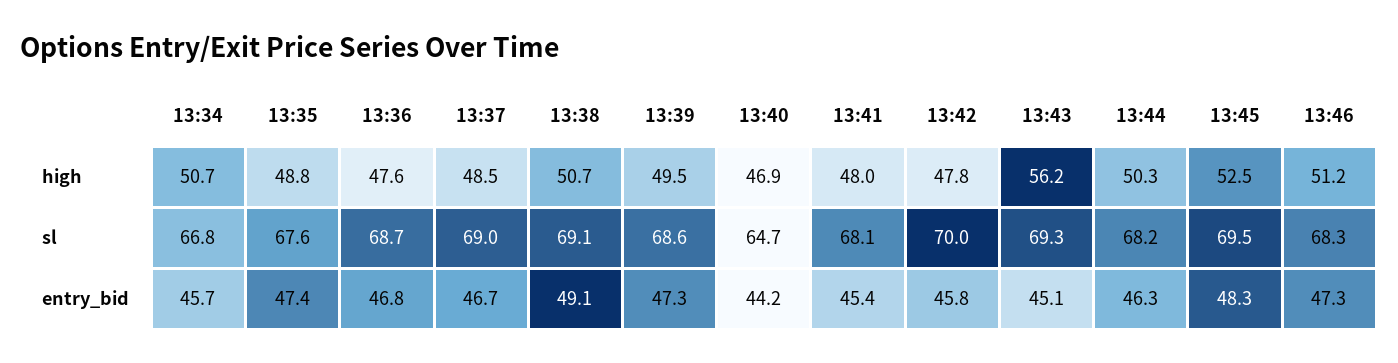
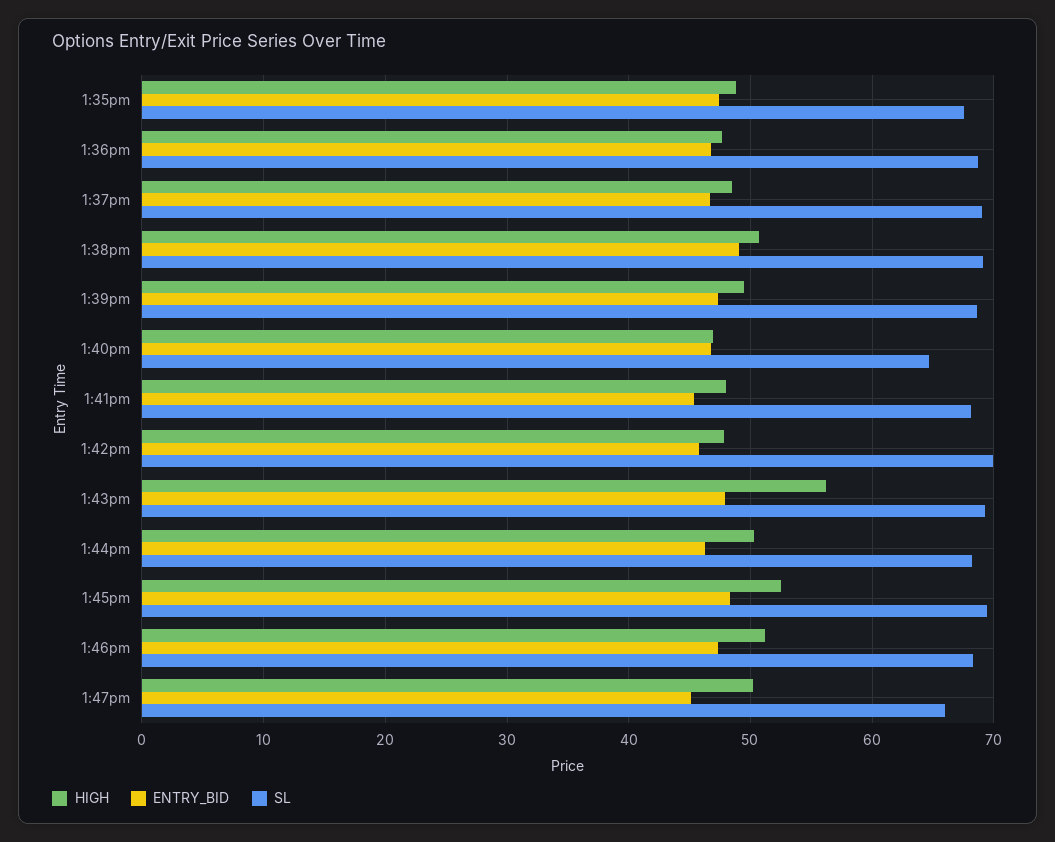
high, 13:34: 50.7 -> none
sl, 13:34: 66.8 -> none
entry_bid, 13:34: 45.7 -> none
entry_bid, 13:40: 44.2 -> 47
entry_bid, 13:43: 45.1 -> 48
high, 1:47pm: none -> 50
entry_bid, 1:47pm: none -> 45
sl, 1:47pm: none -> 66

